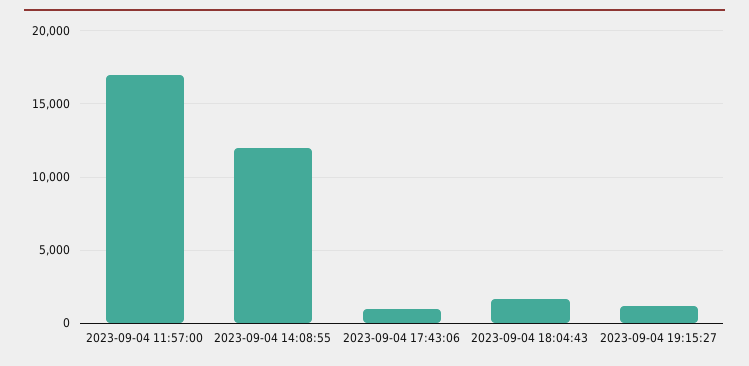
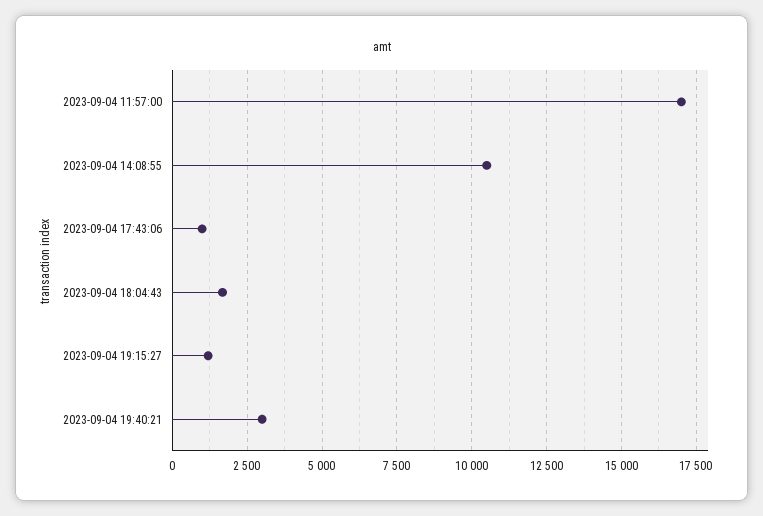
2023-09-04 14:08:55: 12000 -> 10500
2023-09-04 19:40:21: none -> 3000

